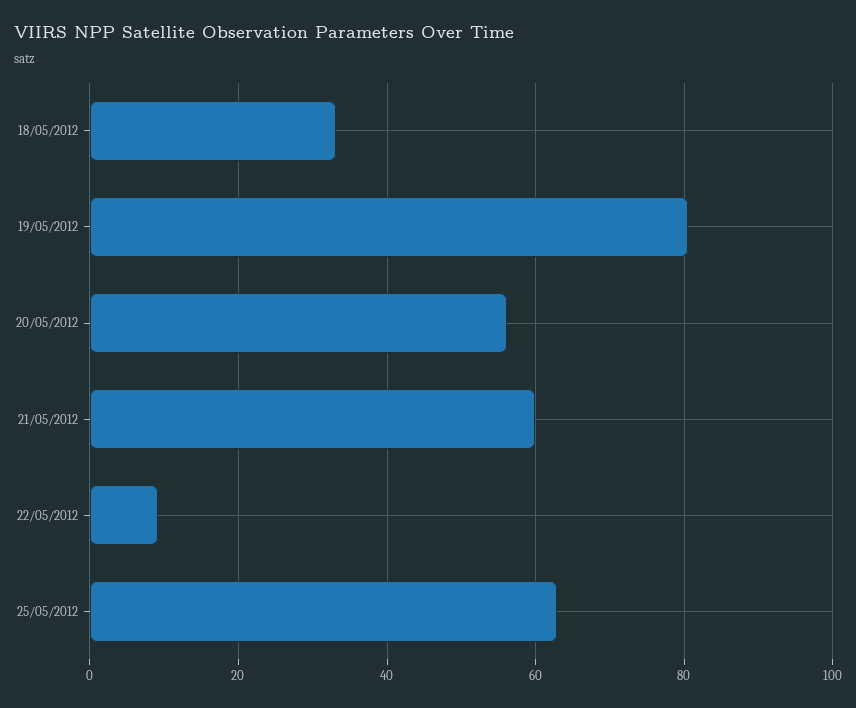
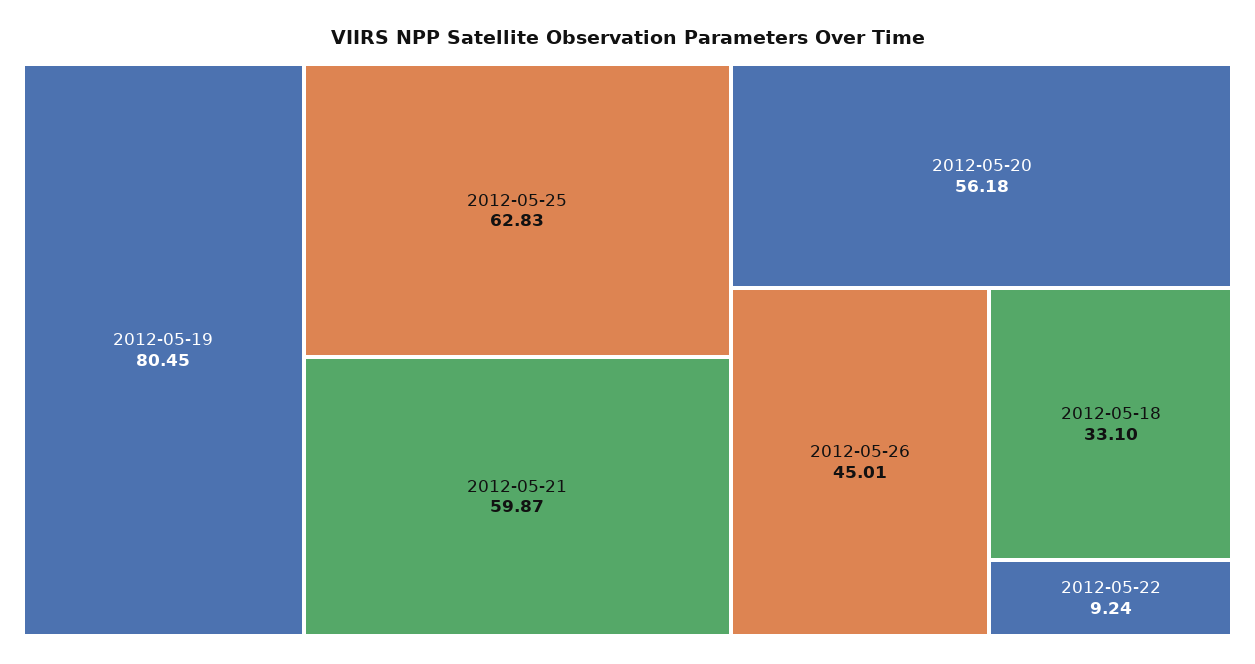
2012-05-26: none -> 45.01

